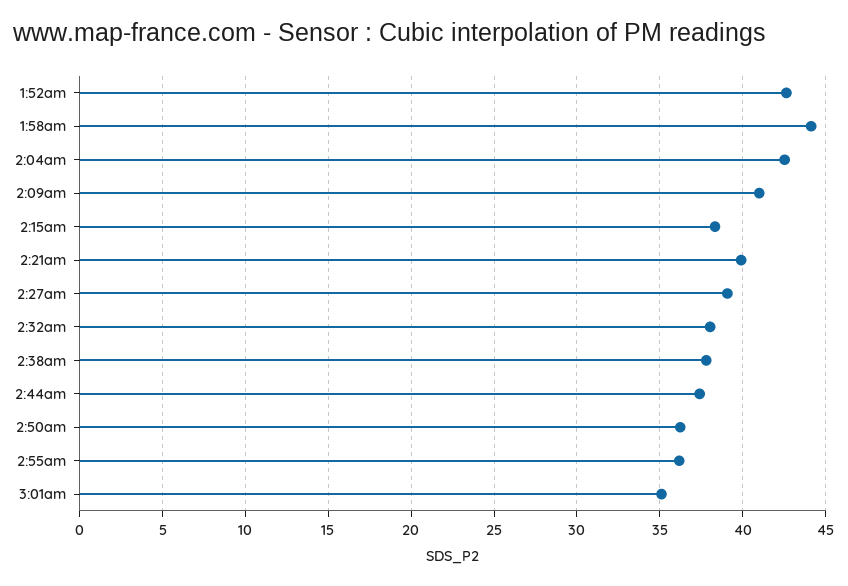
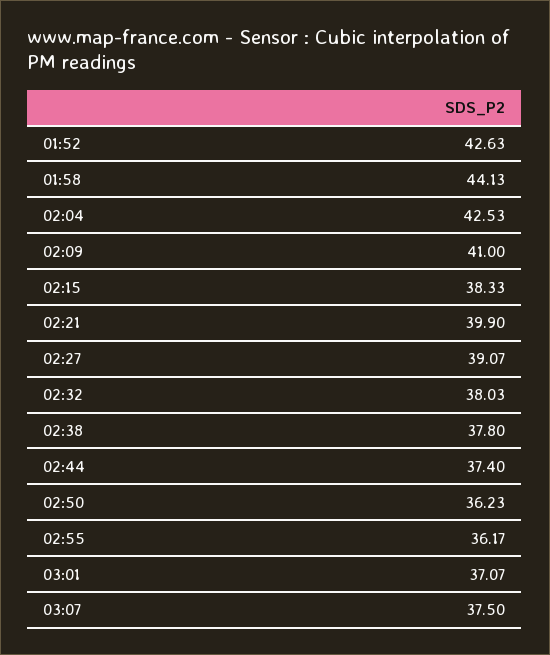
3:01am: 35 -> 37.07
03:07: none -> 37.5

